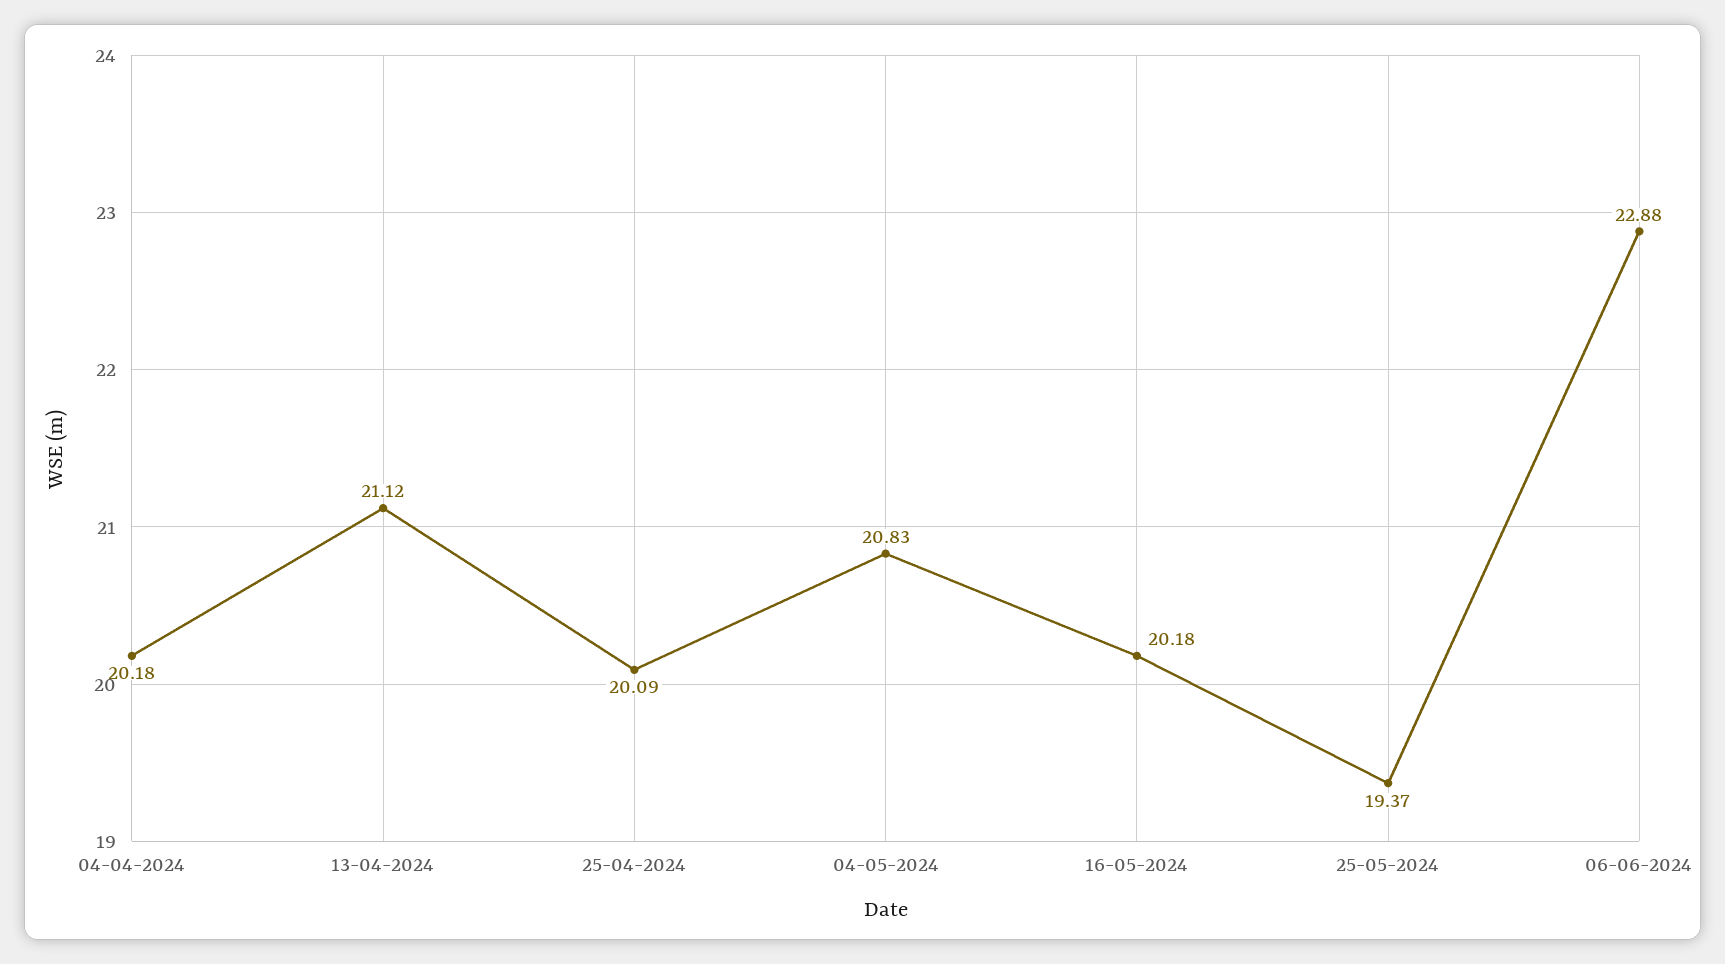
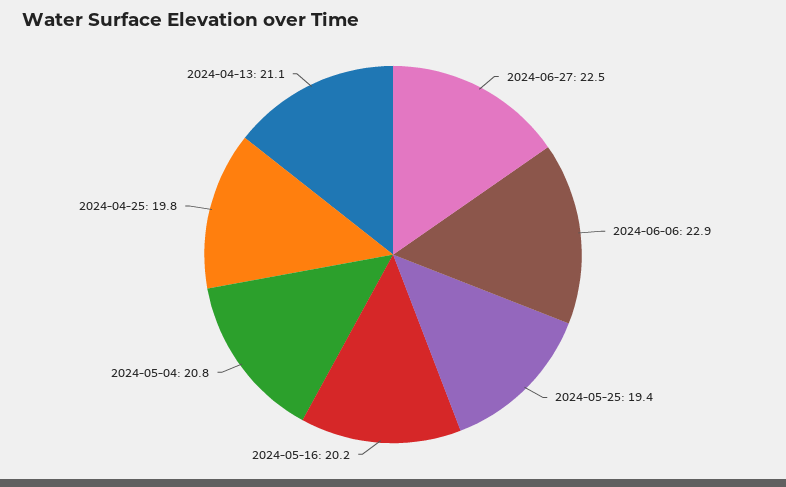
04-04-2024: 20.18 -> none
25-04-2024: 20.09 -> 19.8
2024-06-27: none -> 22.5

